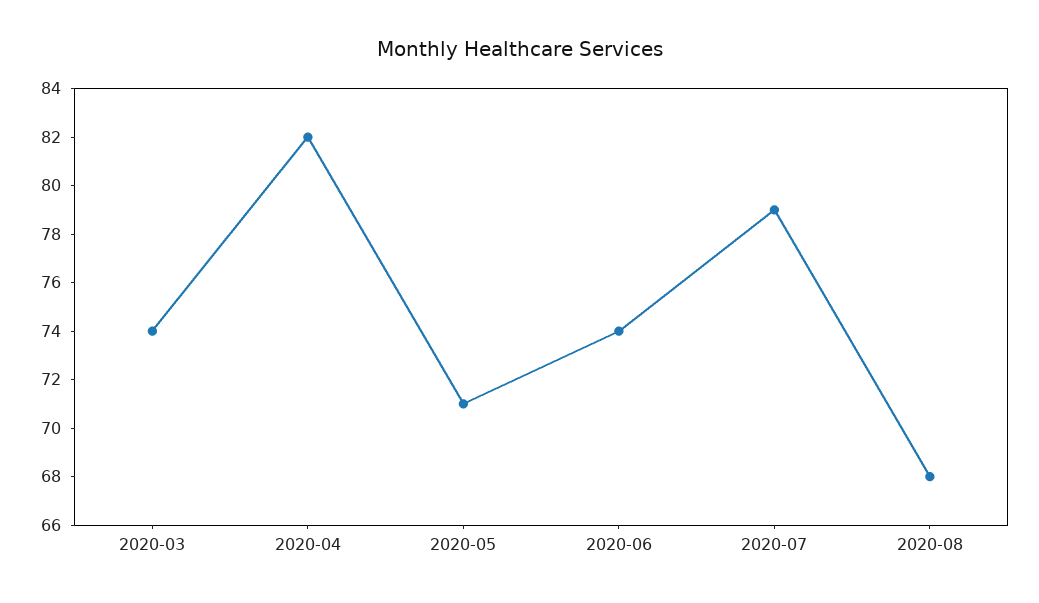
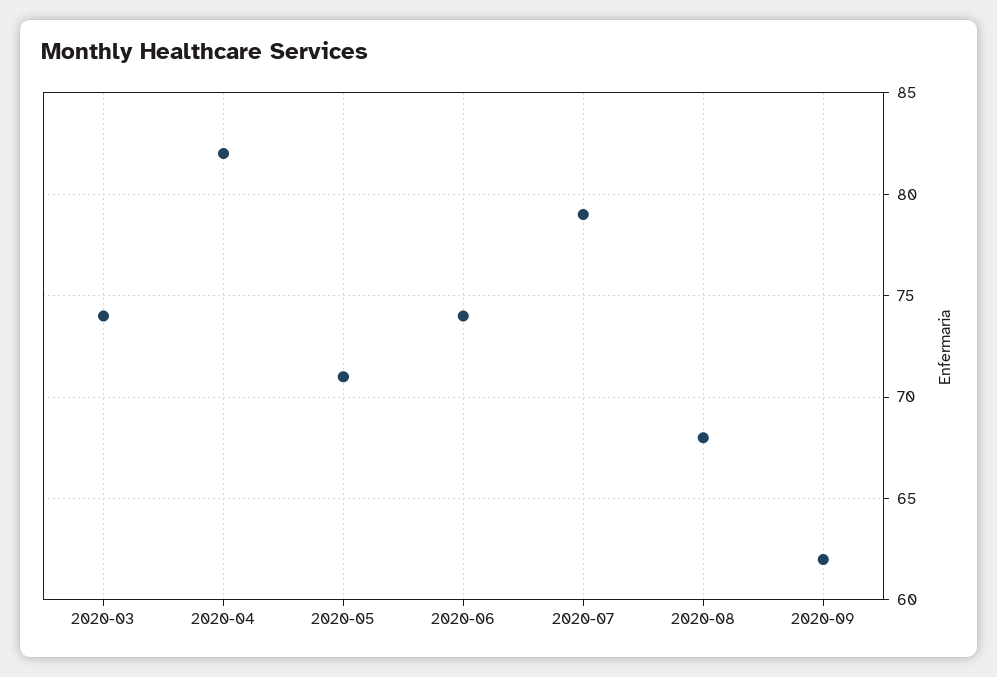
2020-09: none -> 62

